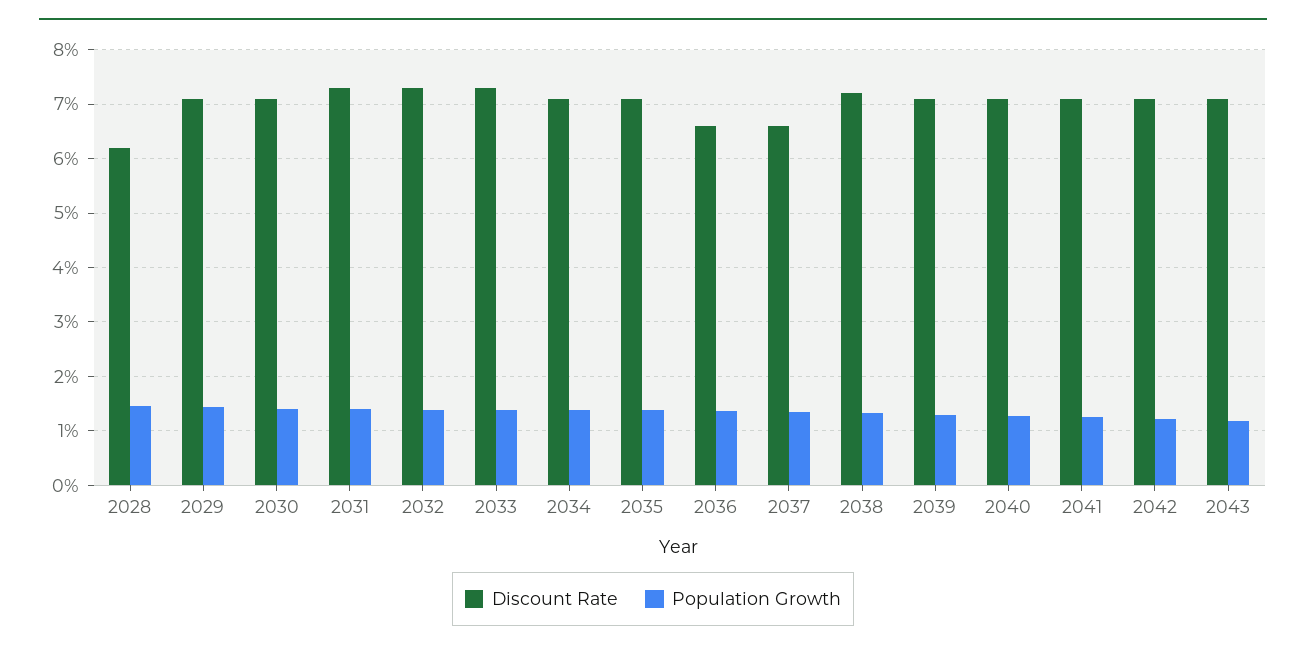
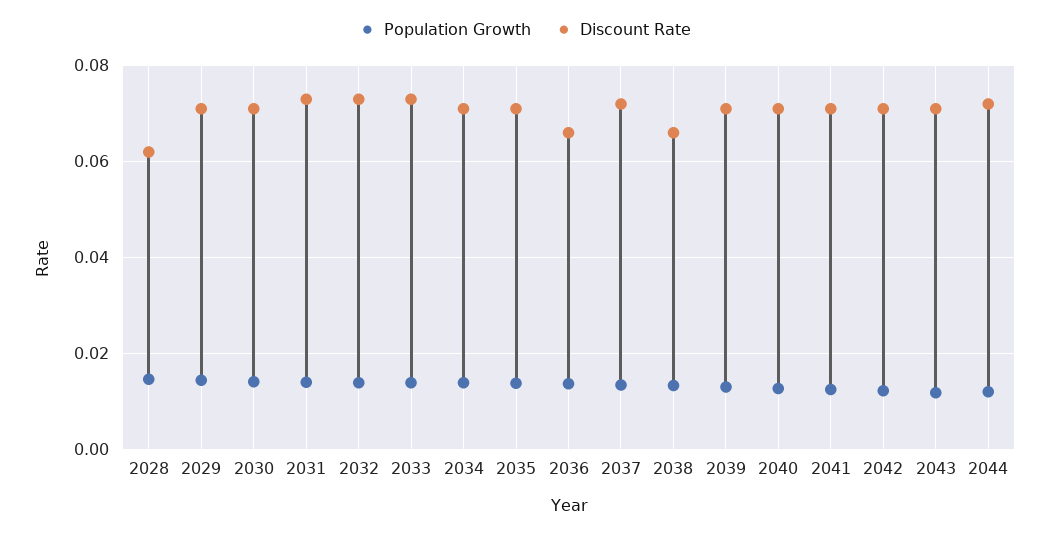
Discount Rate, 2037: 0.066 -> 0.072
Discount Rate, 2038: 0.072 -> 0.066
Population Growth, 2044: none -> 0.012
Discount Rate, 2044: none -> 0.072

